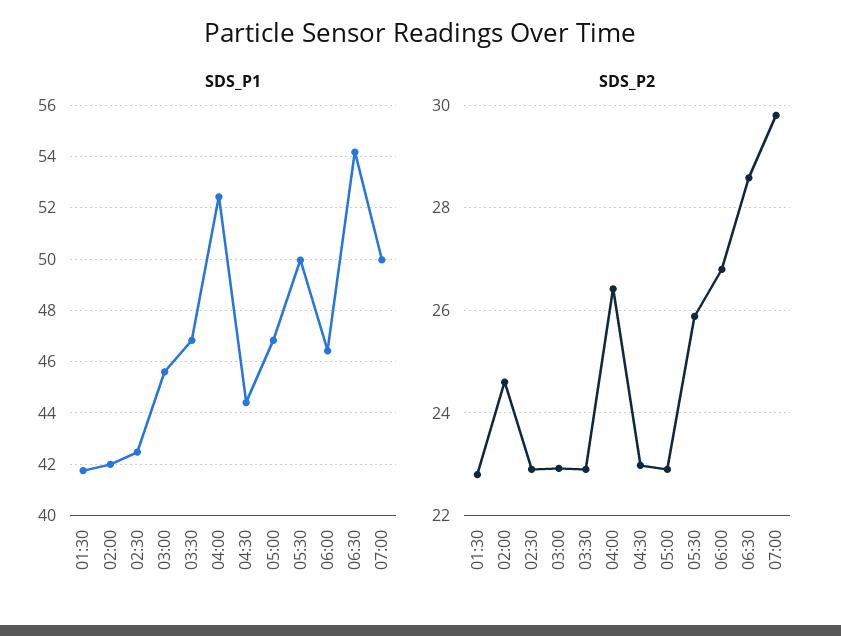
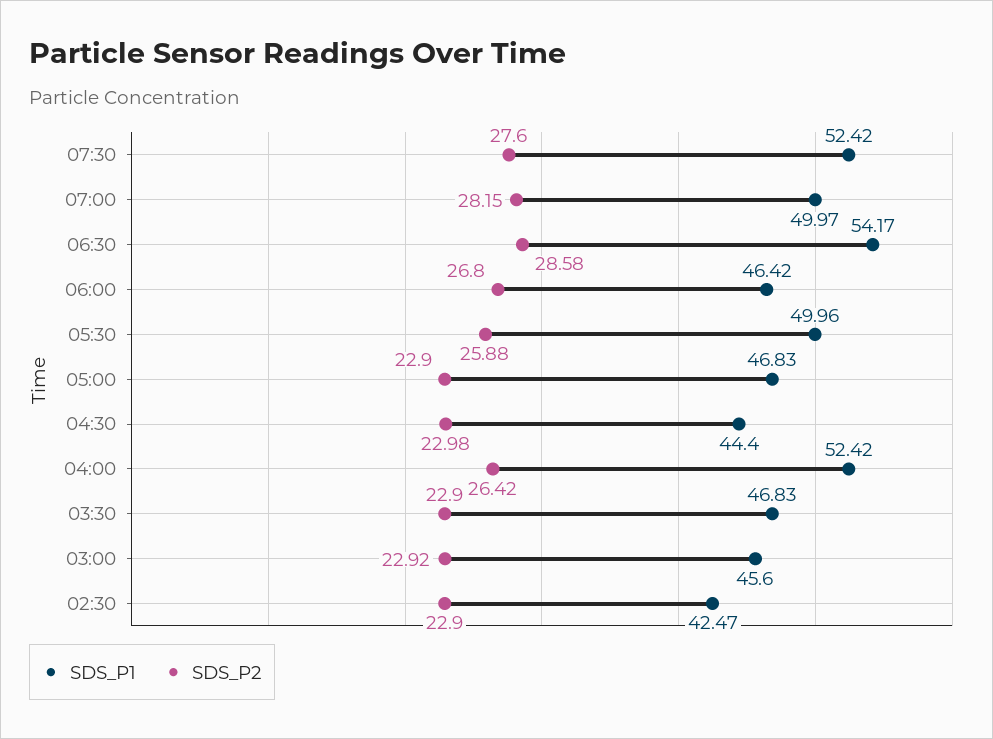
SDS_P1, 01:30: 41.75 -> none
SDS_P1, 02:00: 42 -> none
SDS_P2, 01:30: 22.8 -> none
SDS_P2, 02:00: 24.6 -> none
SDS_P2, 07:00: 29.8 -> 28.15
SDS_P1, 07:30: none -> 52.42
SDS_P2, 07:30: none -> 27.6

